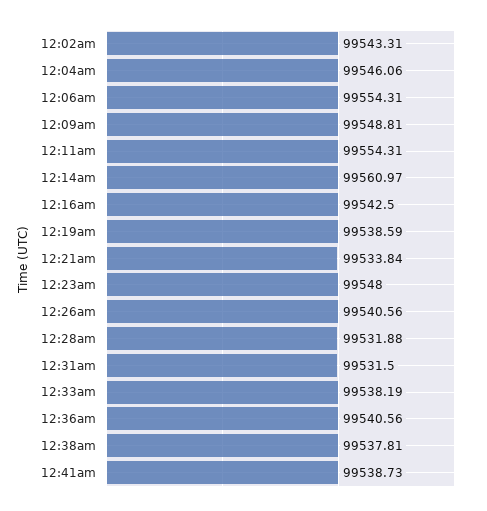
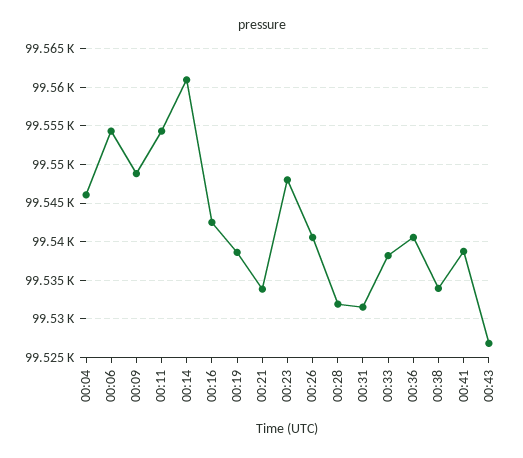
12:02am: 99543.31 -> none
12:38am: 99537.81 -> 99534
00:43: none -> 99527

